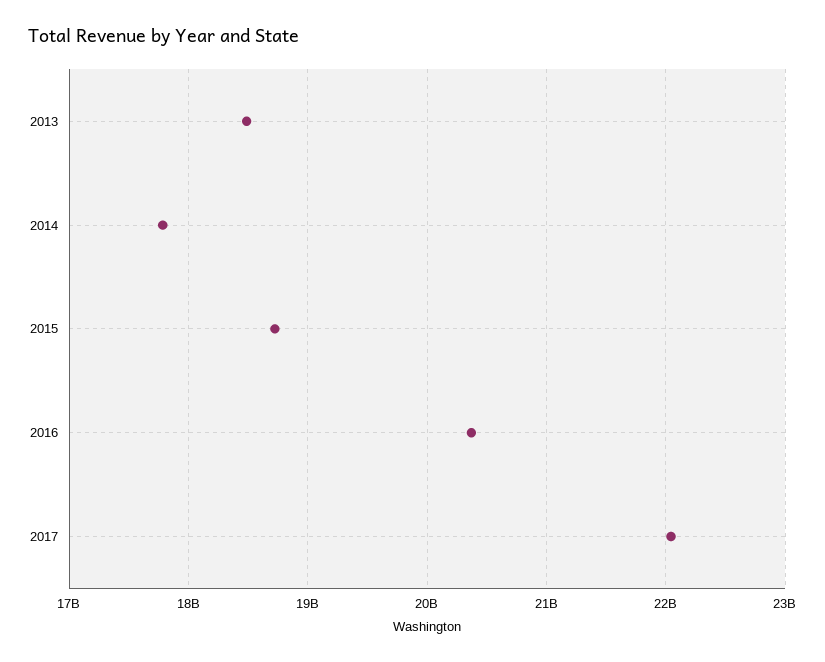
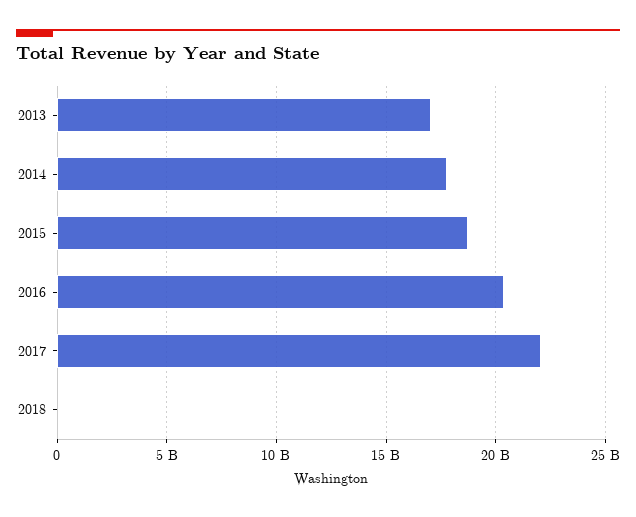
2013: 18500000000 -> 17000000000
2018: none -> 0

